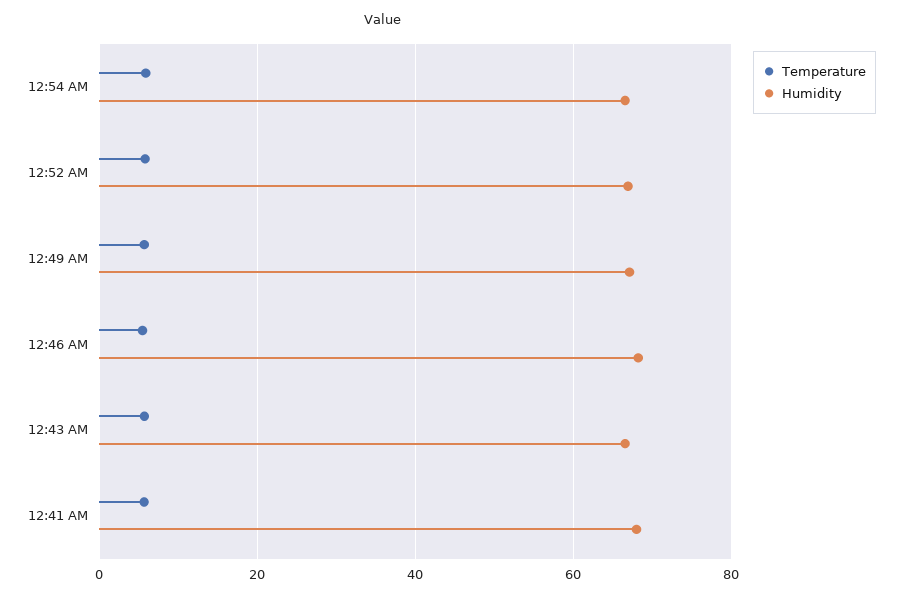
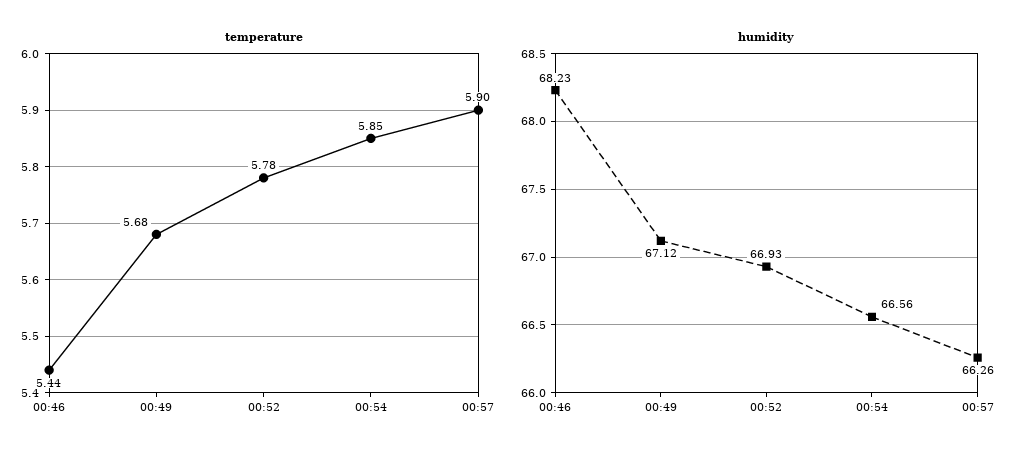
Temperature, 12:43 AM: 6 -> none
Humidity, 12:43 AM: 66 -> none
Temperature, 12:41 AM: 6 -> none
Humidity, 12:41 AM: 68 -> none
Temperature, 00:57: none -> 5.9
Humidity, 00:57: none -> 66.26

